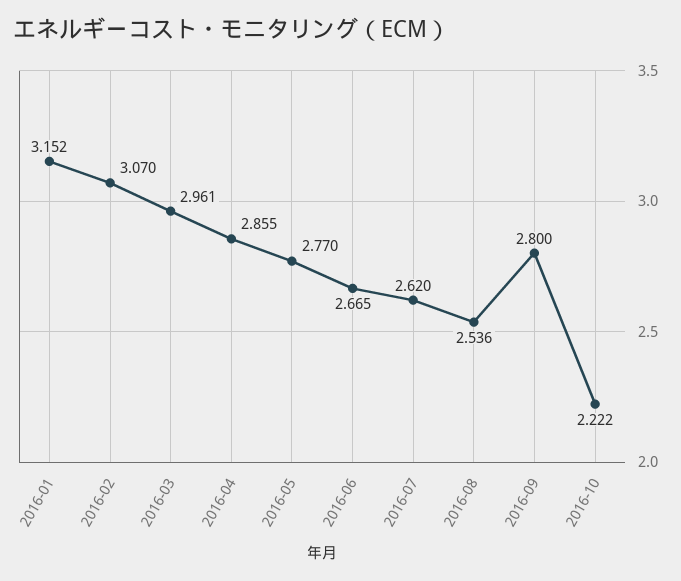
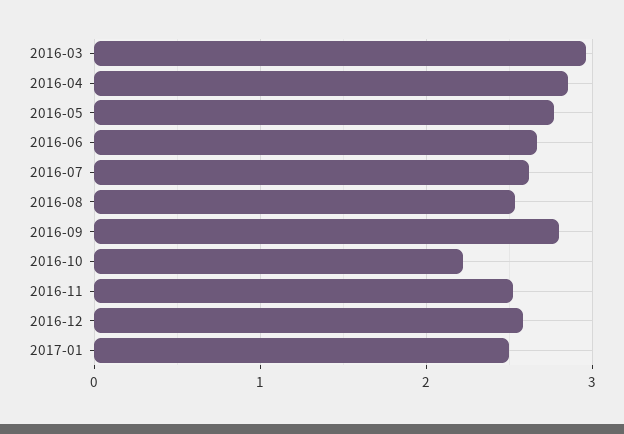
2016-01: 3.152 -> none
2016-02: 3.07 -> none
2016-11: none -> 2.5
2016-12: none -> 2.6
2017-01: none -> 2.5

